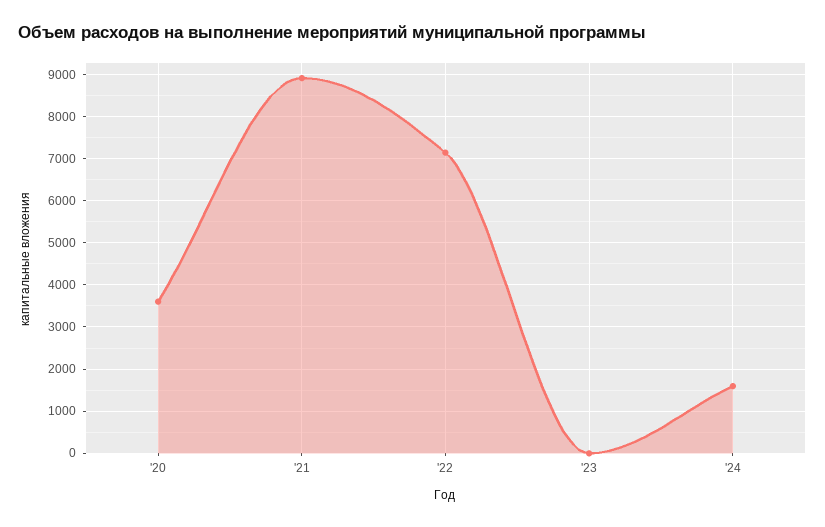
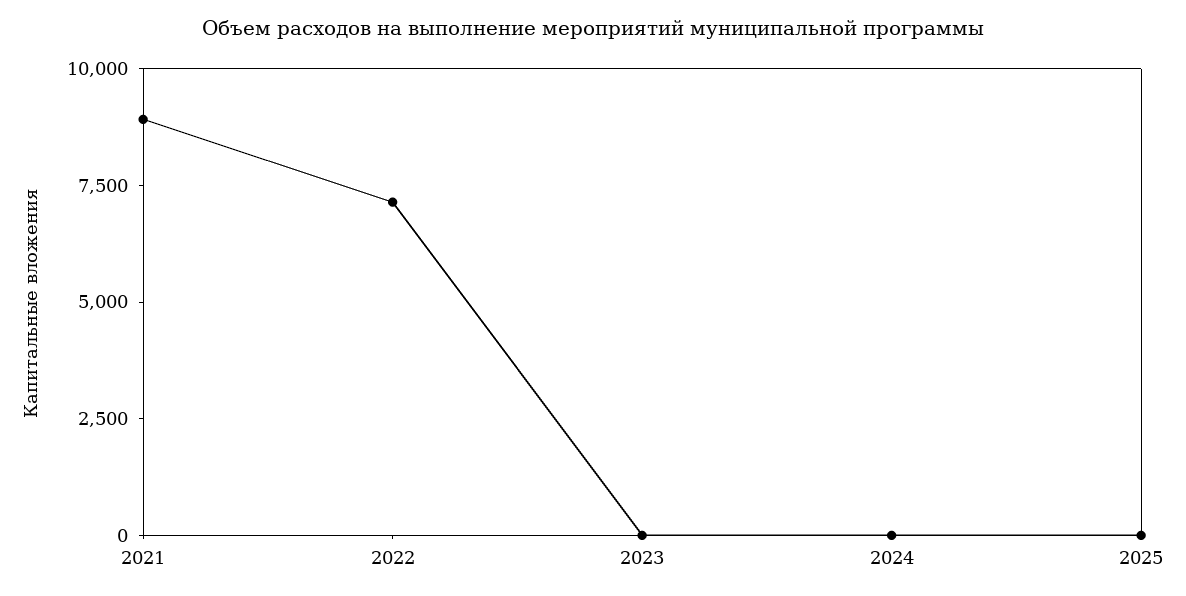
'20: 3600 -> none
'24: 1600 -> 0
2025: none -> 0

